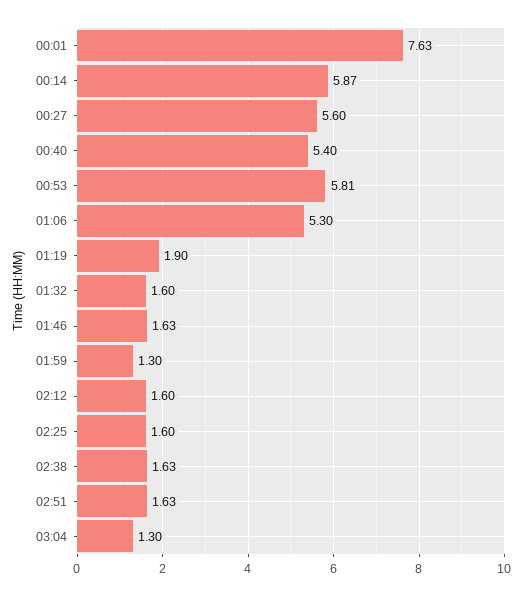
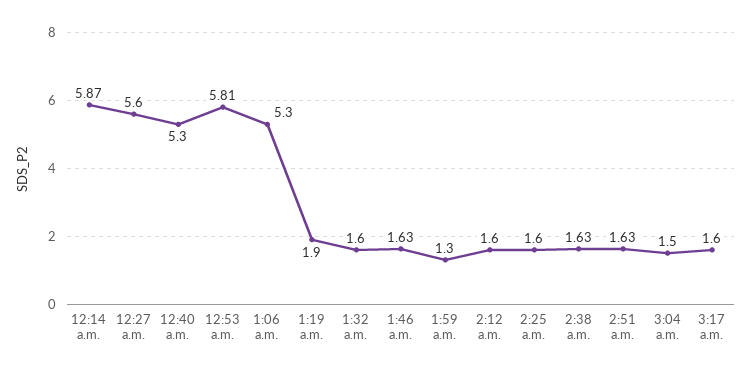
00:01: 7.63 -> none
00:40: 5.4 -> 5.3
03:04: 1.3 -> 1.5
3:17 a.m.: none -> 1.6

